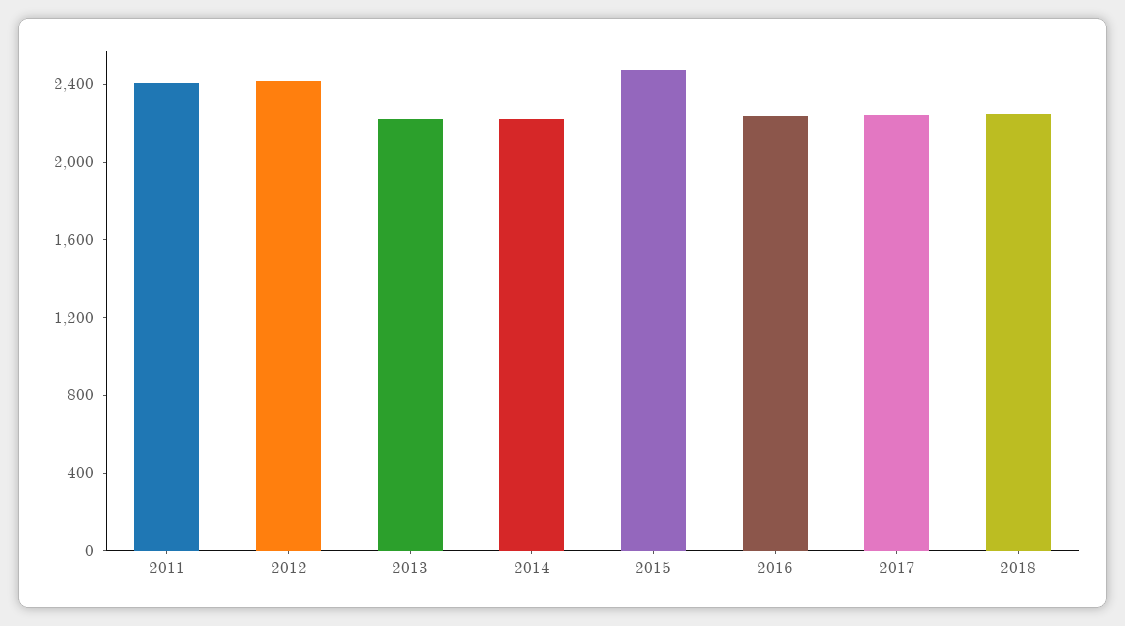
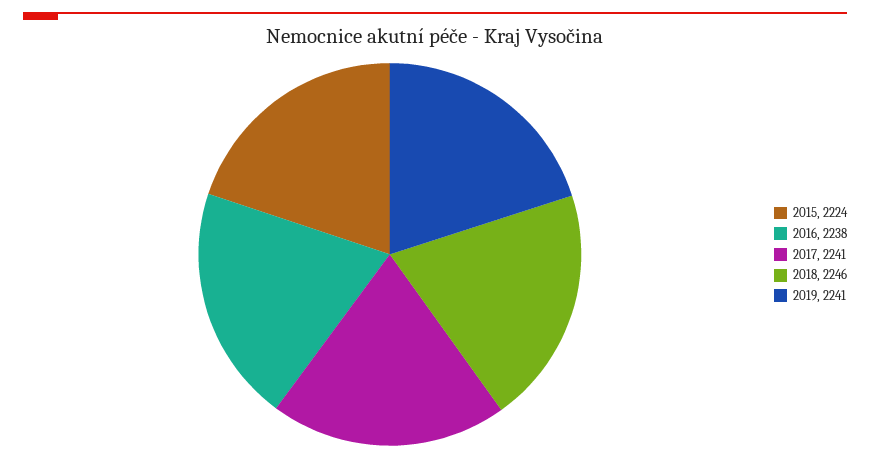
2011: 2400 -> none
2012: 2400 -> none
2013: 2200 -> none
2014: 2200 -> none
2015: 2500 -> 2224
2019: none -> 2241

